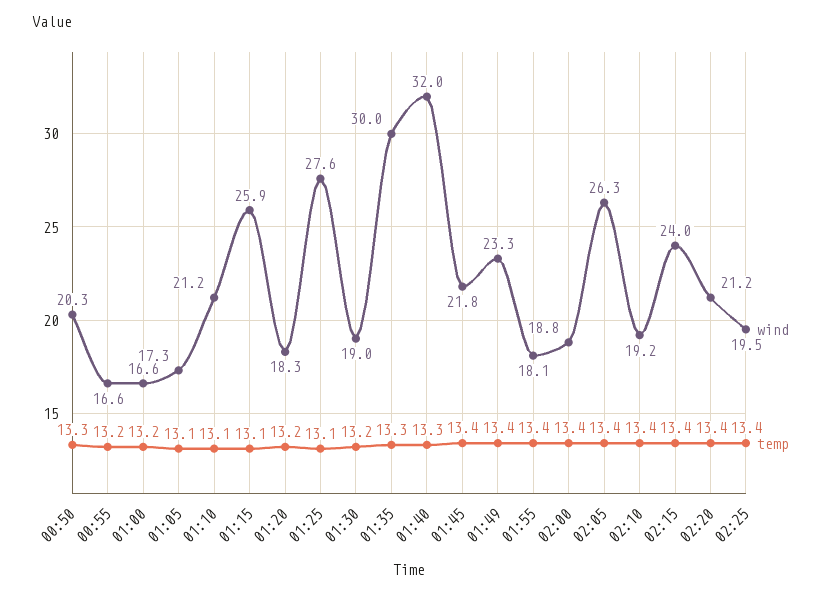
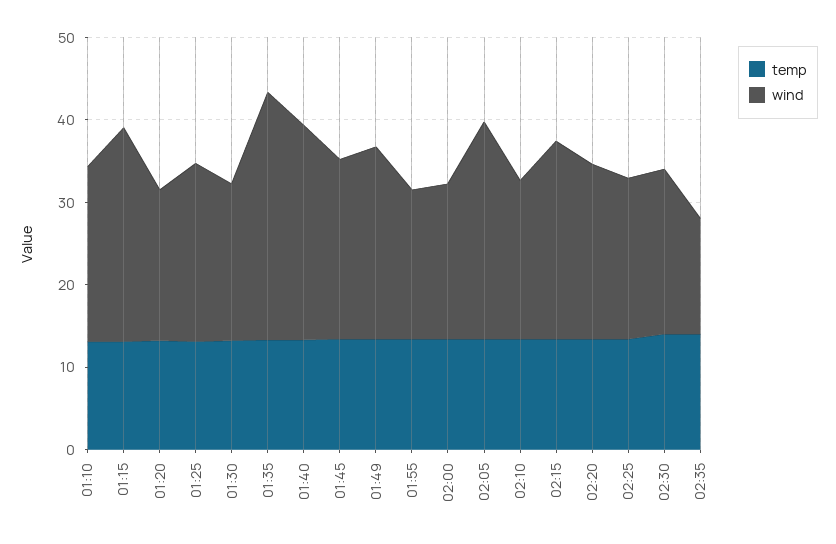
wind, 00:50: 20.3 -> none
temp, 00:50: 13.3 -> none
wind, 00:55: 16.6 -> none
temp, 00:55: 13.2 -> none
wind, 01:00: 16.6 -> none
temp, 01:00: 13.2 -> none
wind, 01:05: 17.3 -> none
temp, 01:05: 13.1 -> none
wind, 01:25: 27.6 -> 22
wind, 01:40: 32 -> 26
temp, 02:30: none -> 14
wind, 02:30: none -> 20
temp, 02:35: none -> 14
wind, 02:35: none -> 14

